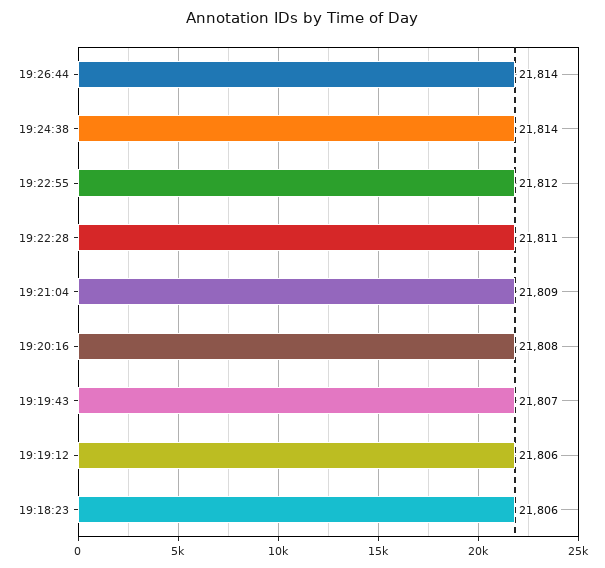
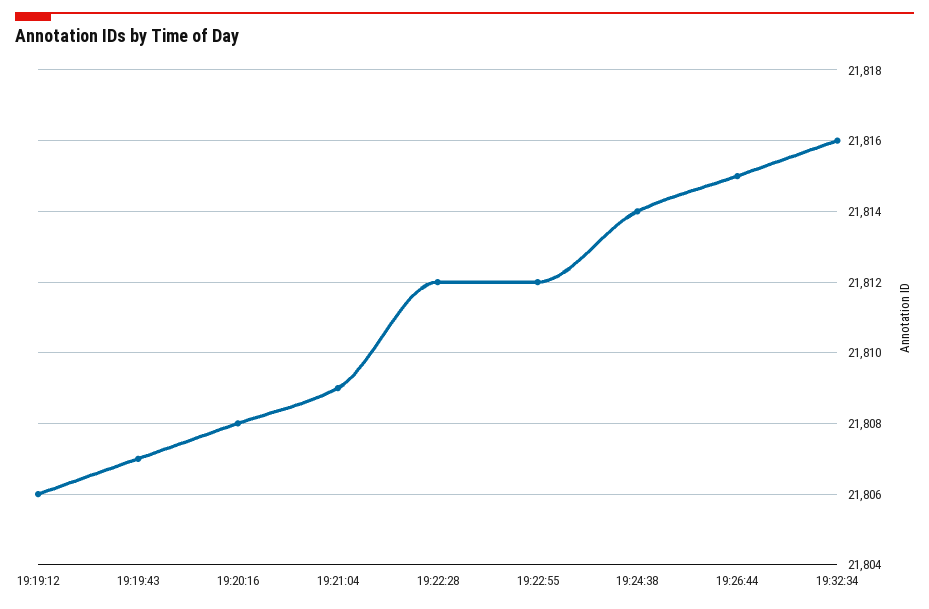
19:26:44: 21814 -> 21815
19:22:28: 21811 -> 21812
19:18:23: 21806 -> none
19:32:34: none -> 21816

